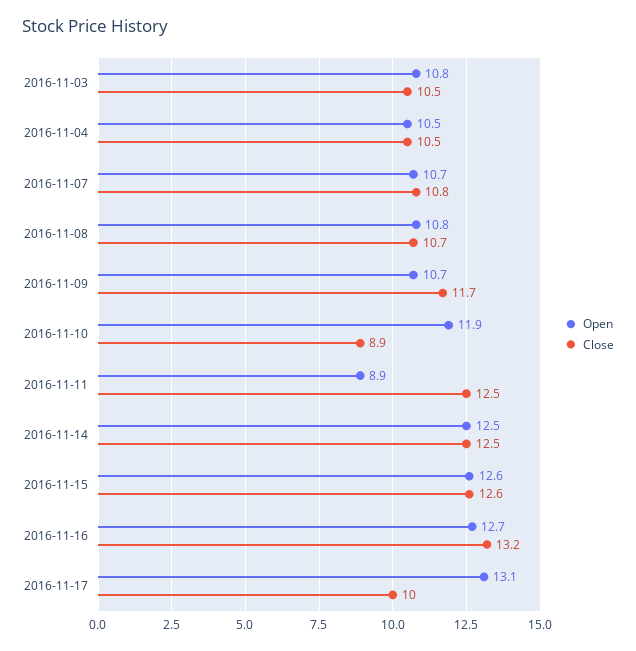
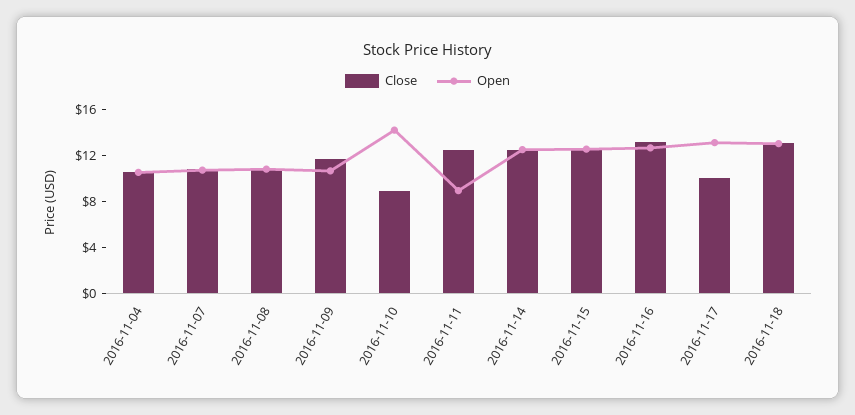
Open, 2016-11-03: 10.8 -> none
Close, 2016-11-03: 10.5 -> none
Open, 2016-11-10: 11.9 -> 14
Close, 2016-11-18: none -> 13
Open, 2016-11-18: none -> 13

